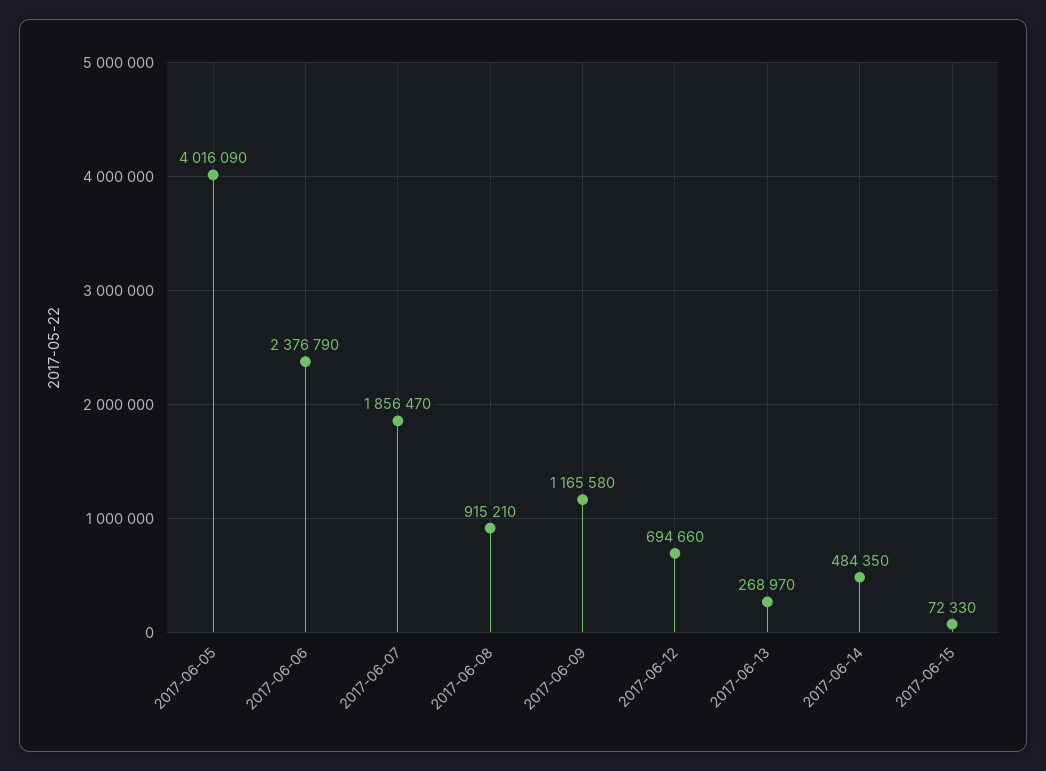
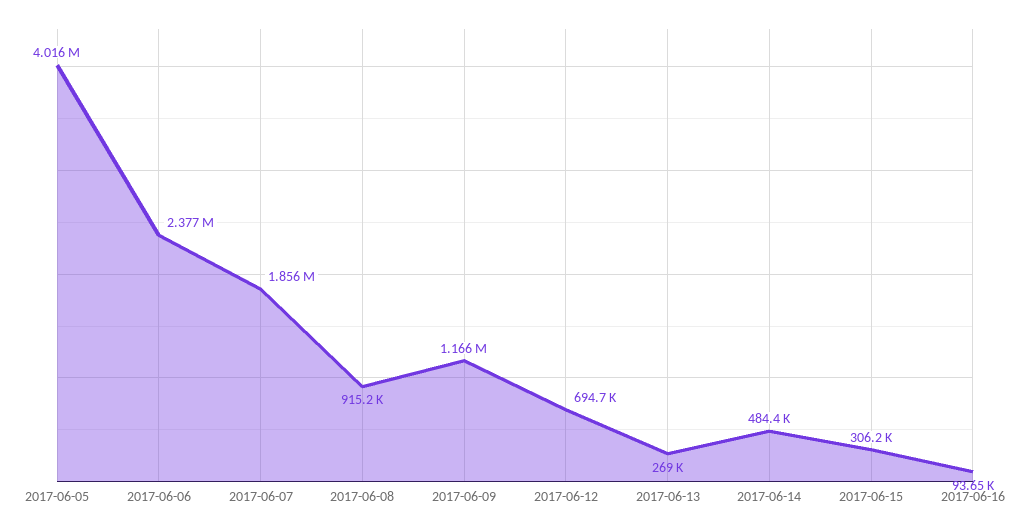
2017-06-15: 72330 -> 306200
2017-06-16: none -> 93650

